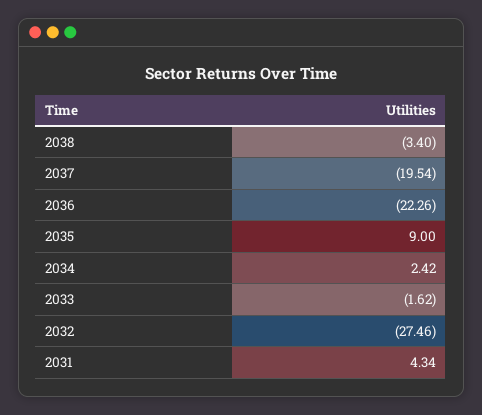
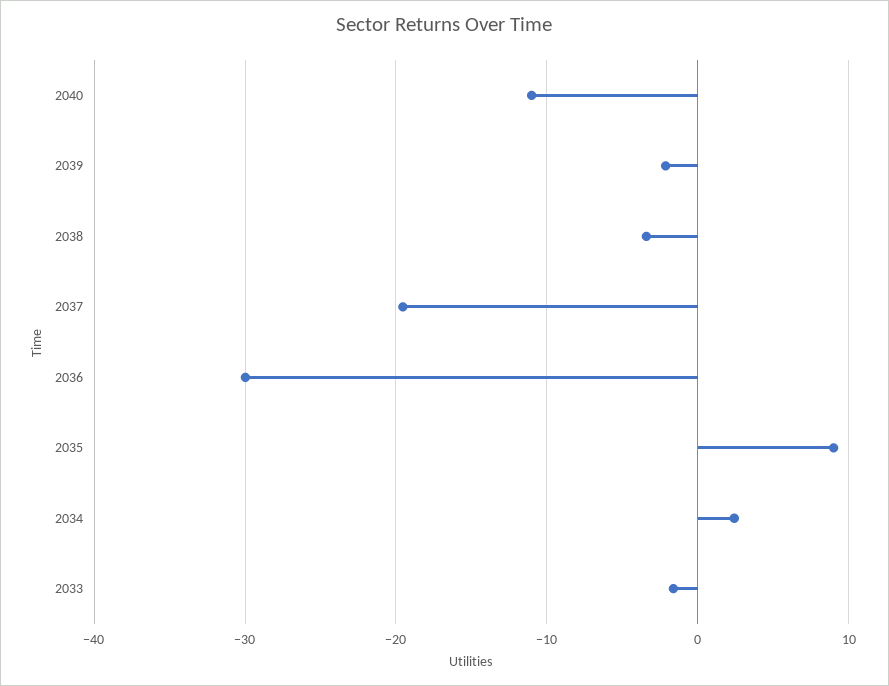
2036: -22.26 -> -30
2032: -27.46 -> none
2031: 4.34 -> none
2040: none -> -11
2039: none -> -2

